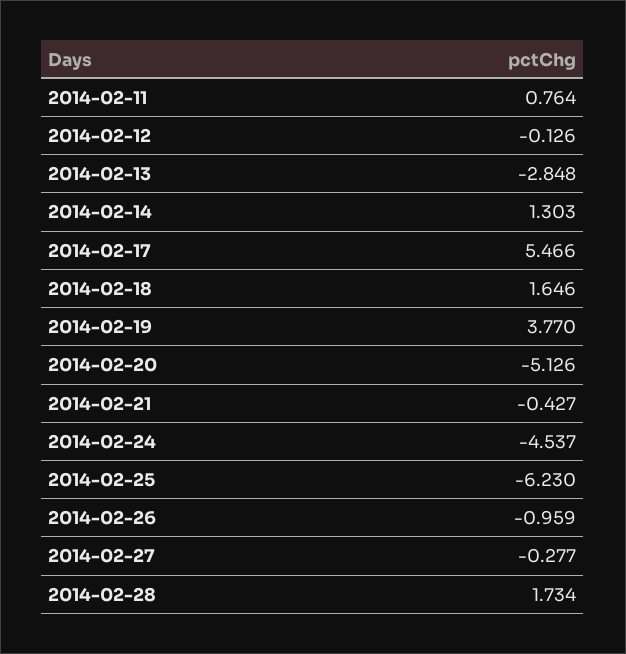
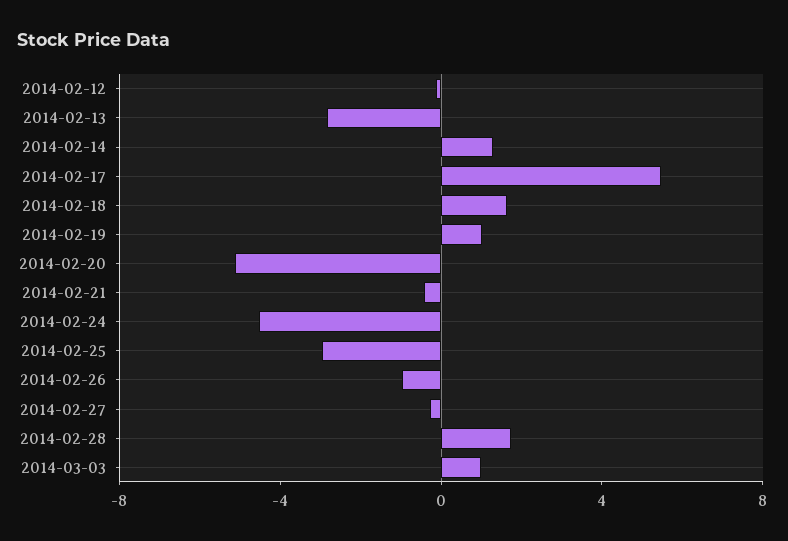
2014-02-11: 0.764 -> none
2014-02-19: 3.77 -> 1
2014-02-25: -6.23 -> -3
2014-03-03: none -> 1

